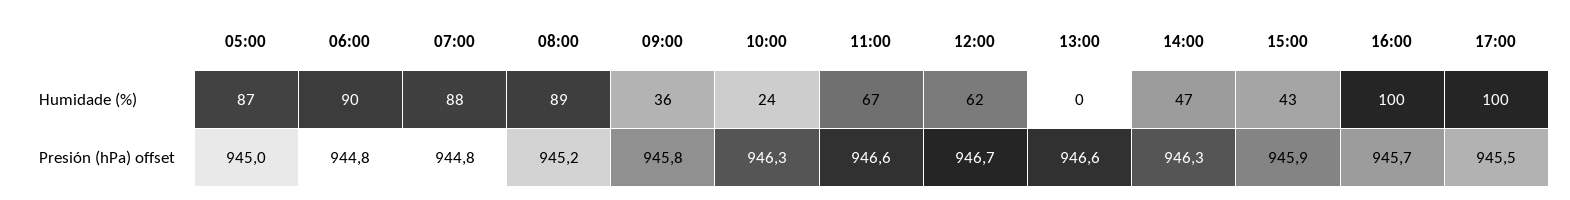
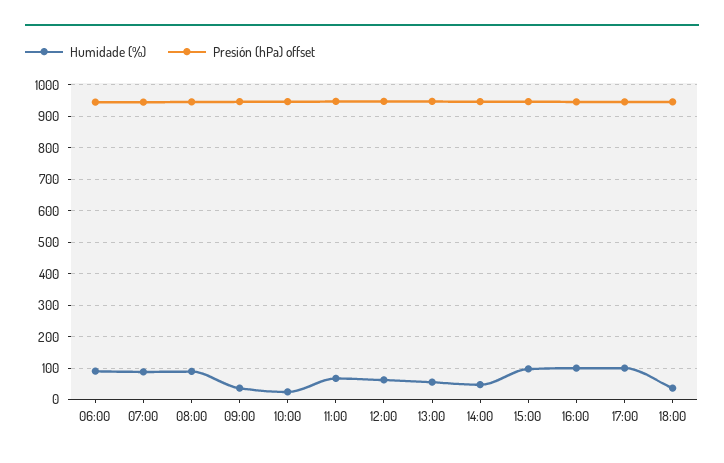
Humidade (%), 05:00: 87 -> none
Humidade (%), 13:00: 0 -> 60
Humidade (%), 15:00: 43 -> 100
Presión (hPa) offset, 05:00: 945 -> none
Humidade (%), 18:00: none -> 40
Presión (hPa) offset, 18:00: none -> 940

